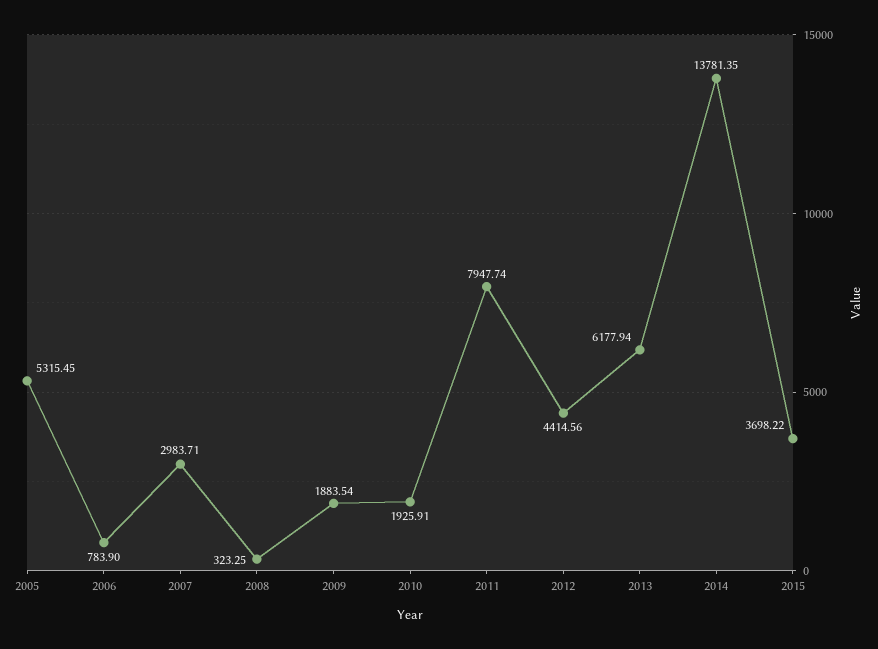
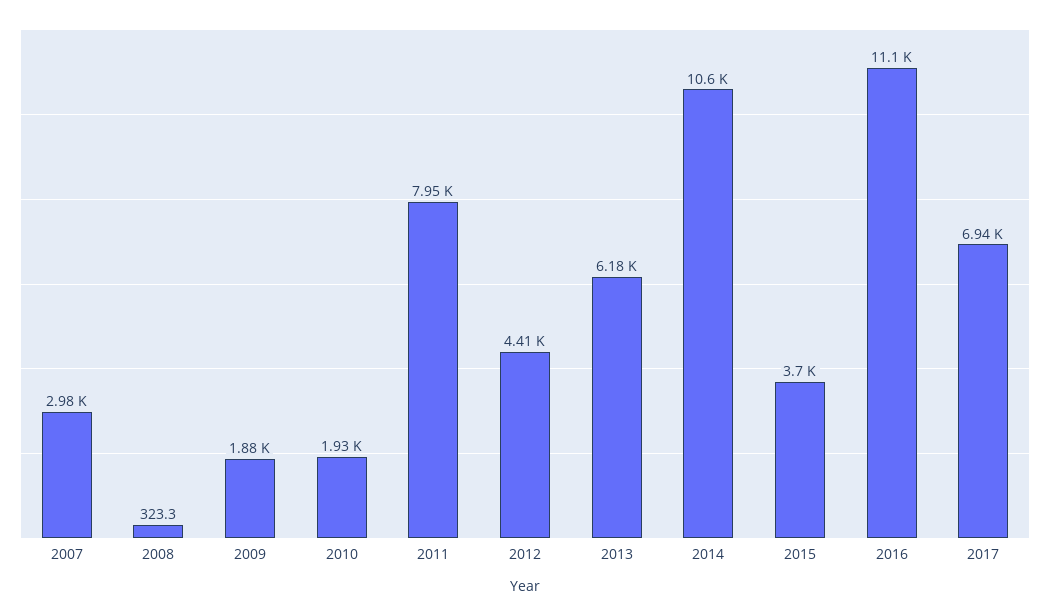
2005: 5315.45 -> none
2006: 783.9 -> none
2014: 13781.35 -> 10600
2016: none -> 11100
2017: none -> 6940

